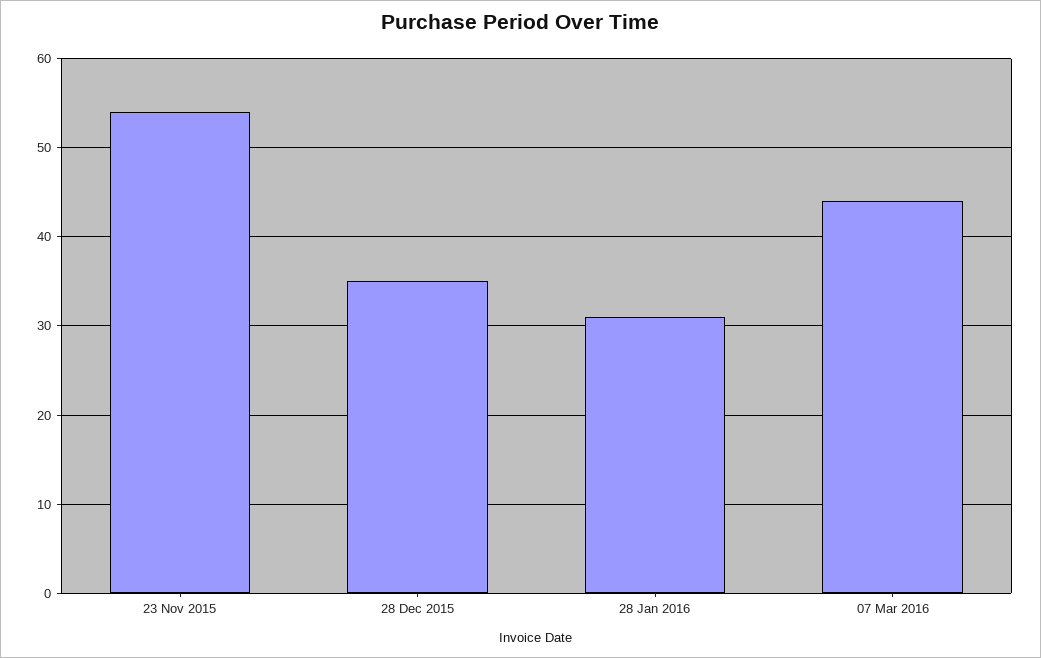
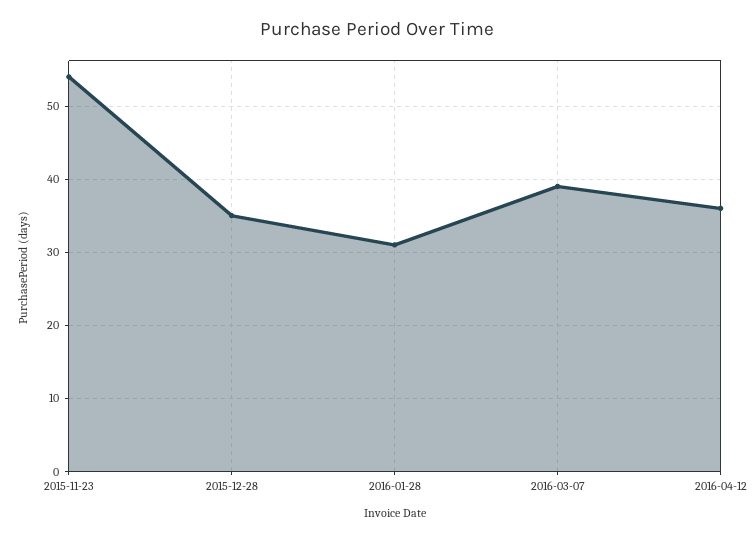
07 Mar 2016: 44 -> 39
2016-04-12: none -> 36

